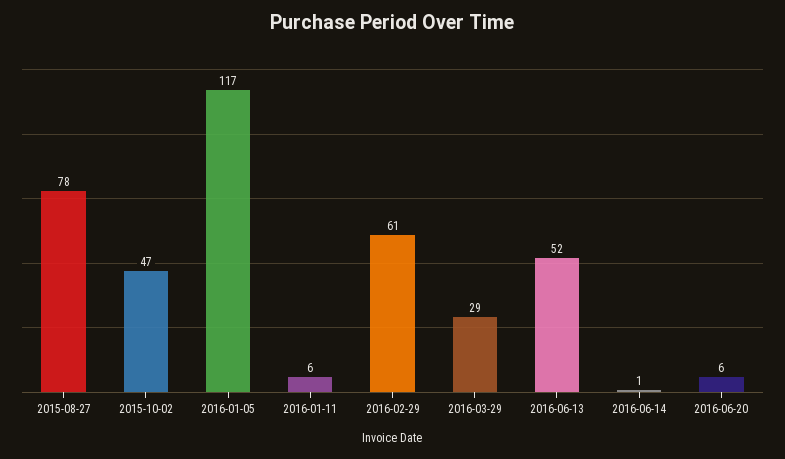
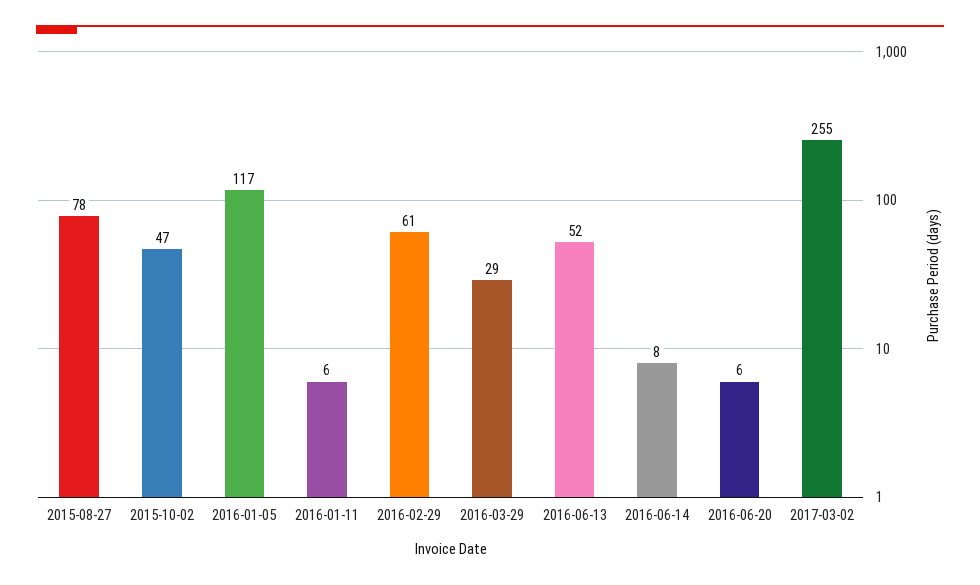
2016-06-14: 1 -> 8
2017-03-02: none -> 255

